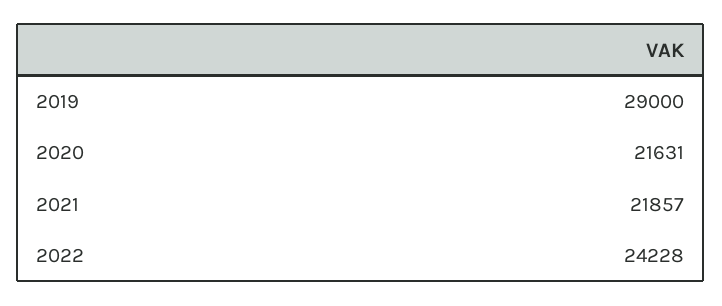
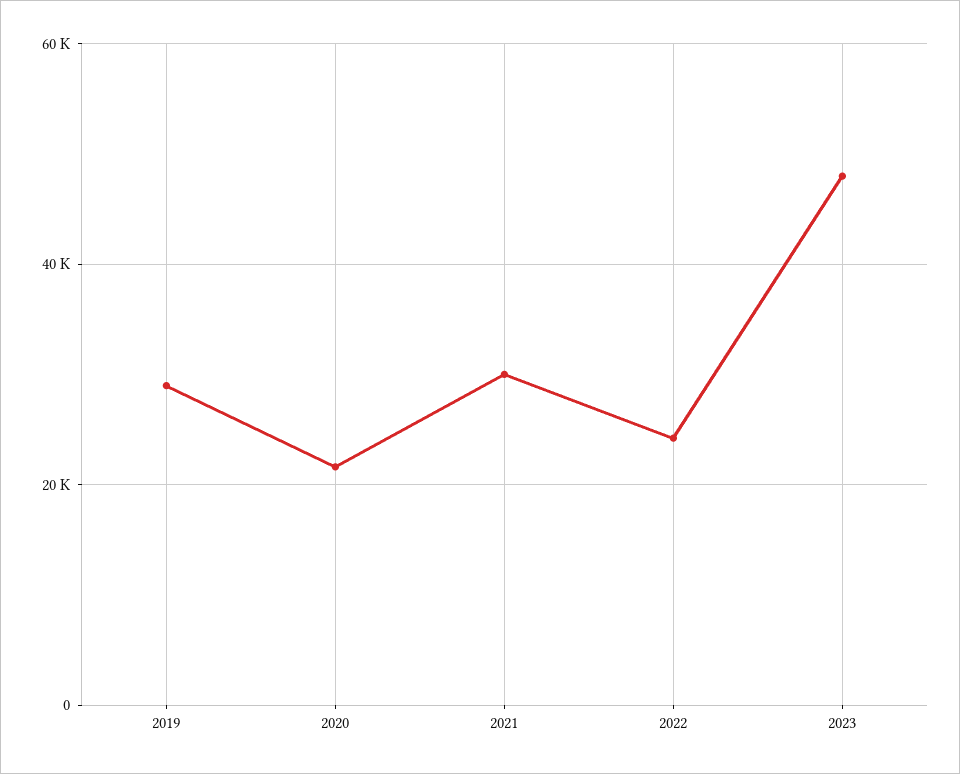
2021: 21857 -> 30000
2023: none -> 48000

